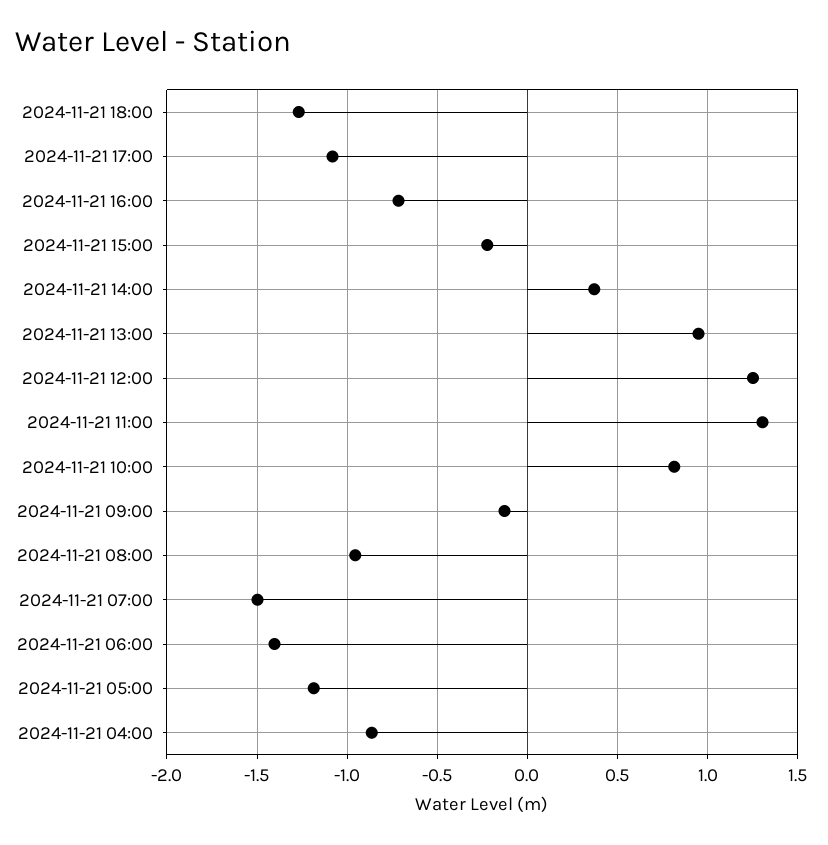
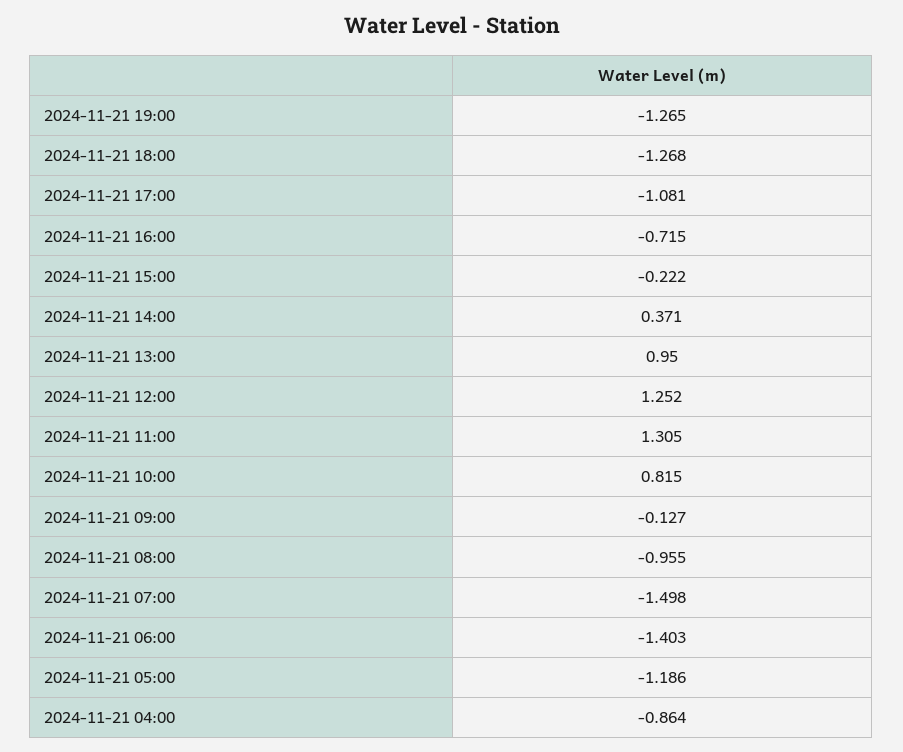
2024-11-21 19:00: none -> -1.265

